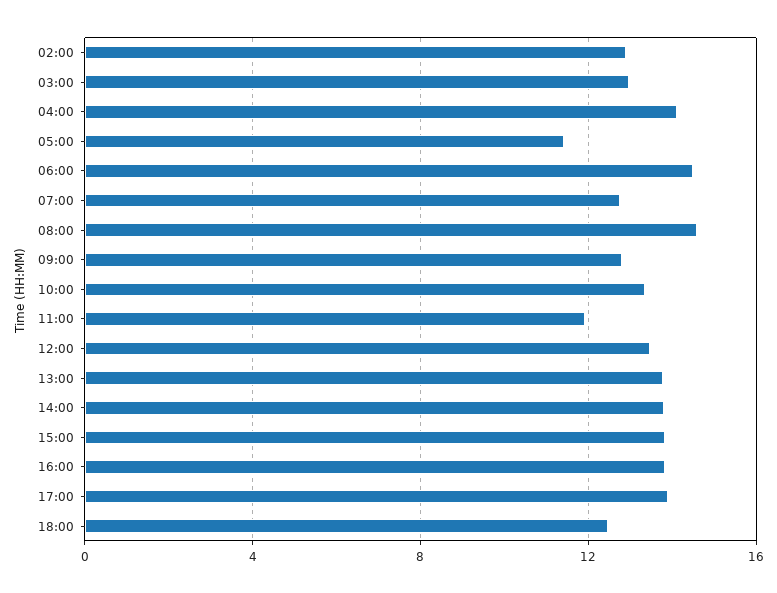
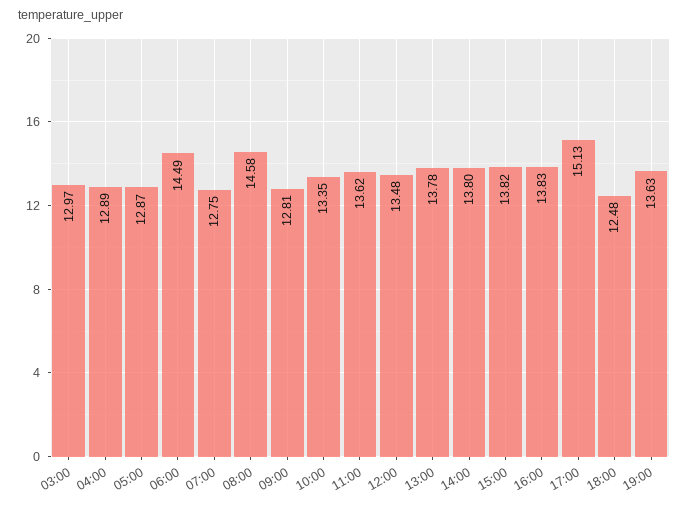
02:00: 13 -> none
04:00: 14 -> 12.89
05:00: 11.5 -> 12.87
11:00: 12 -> 13.62
17:00: 14 -> 15.13
19:00: none -> 13.63

